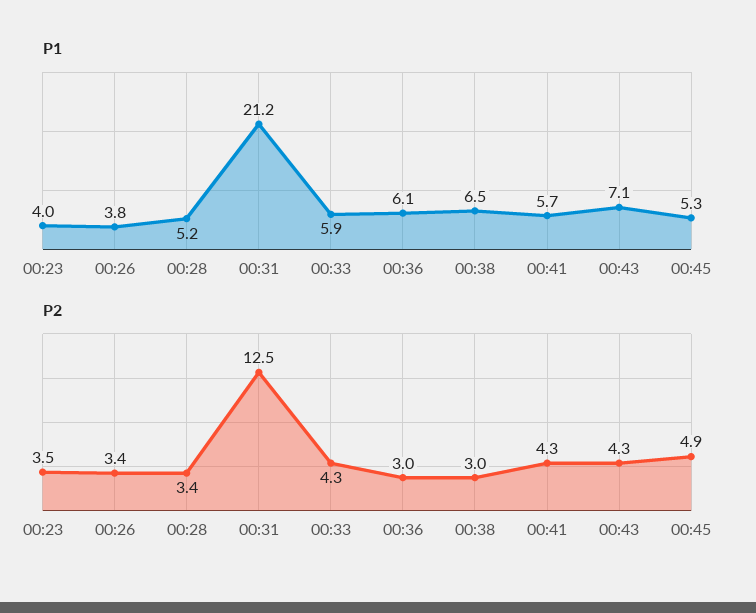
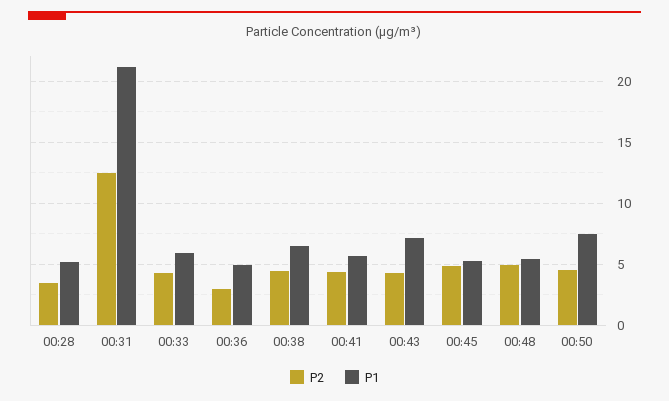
P1, 00:23: 4 -> none
P1, 00:26: 3.8 -> none
P1, 00:36: 6.1 -> 5
P2, 00:23: 3.5 -> none
P2, 00:26: 3.4 -> none
P2, 00:38: 3 -> 4.5
P2, 00:48: none -> 5
P1, 00:48: none -> 5.5
P2, 00:50: none -> 4.5
P1, 00:50: none -> 7.5

